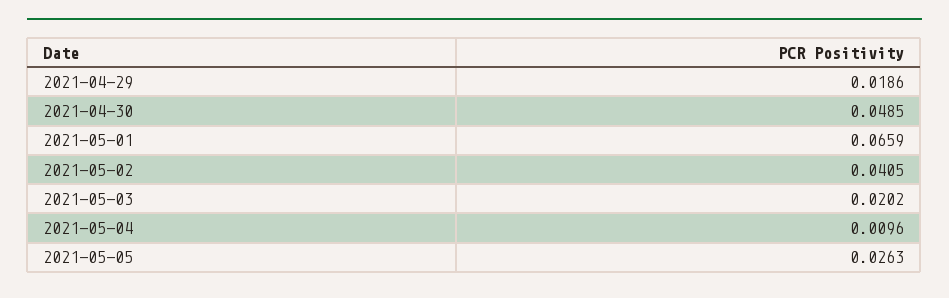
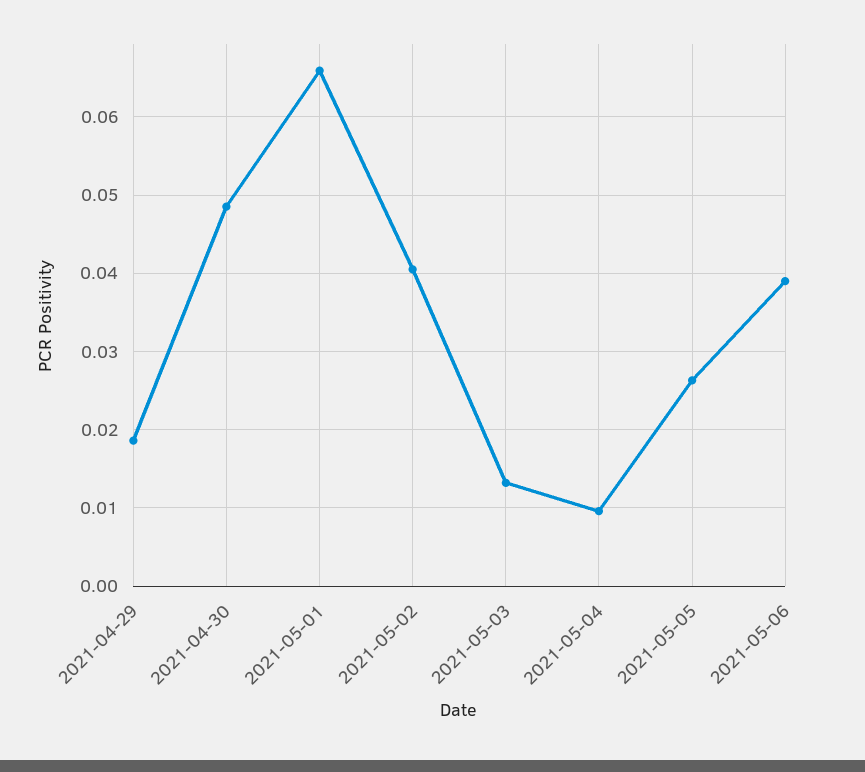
2021-05-03: 0.0202 -> 0.013
2021-05-06: none -> 0.039

